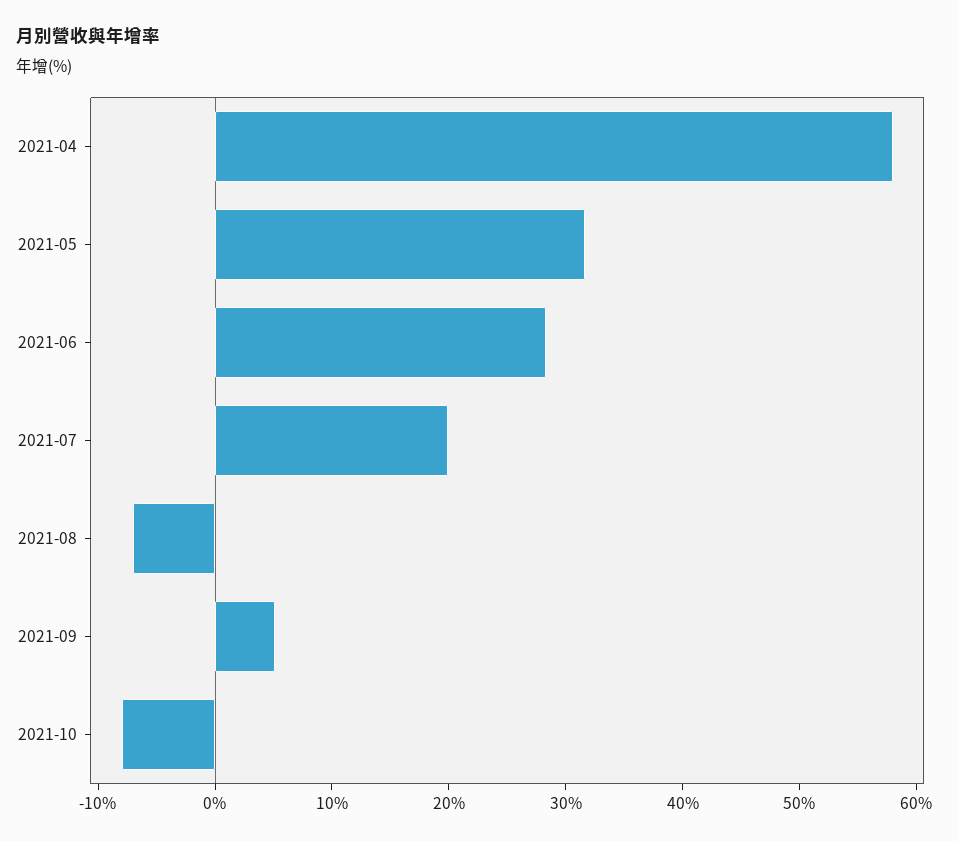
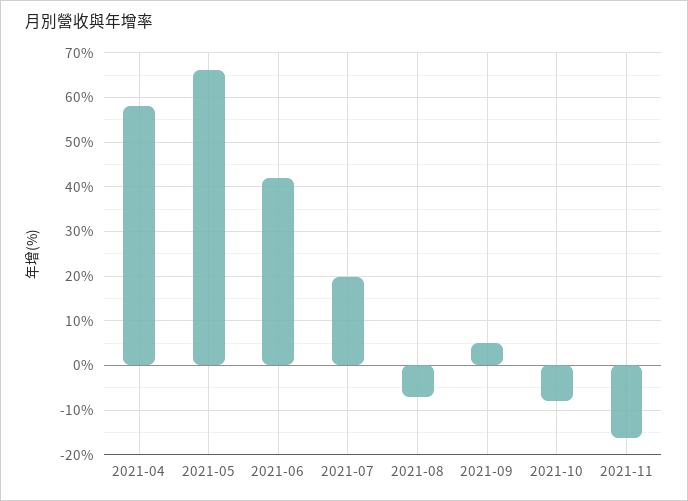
2021-05: 32 -> 66
2021-06: 28 -> 42
2021-11: none -> -16

